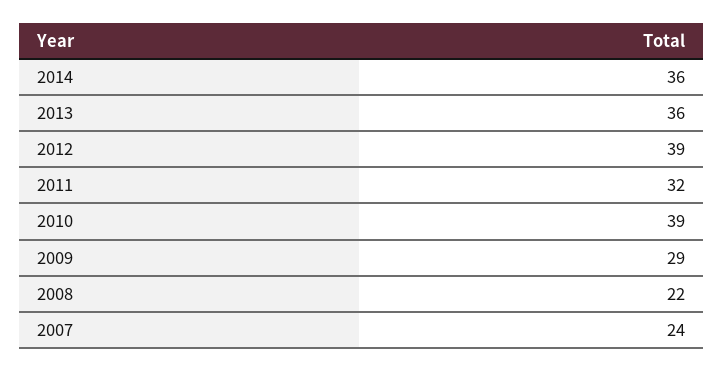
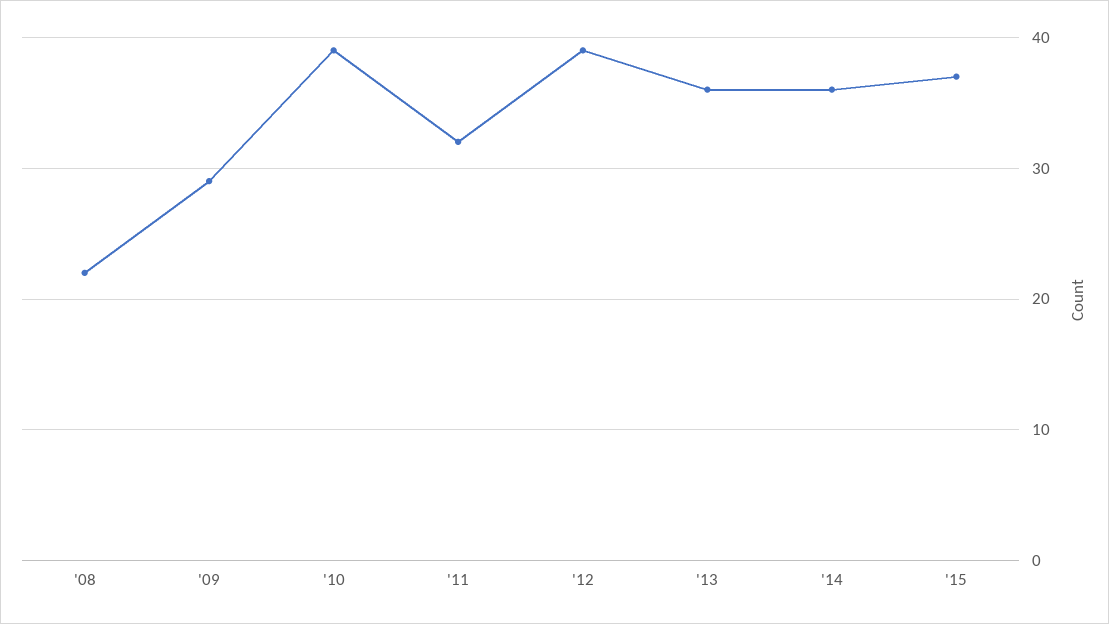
2007: 24 -> none
'15: none -> 37

